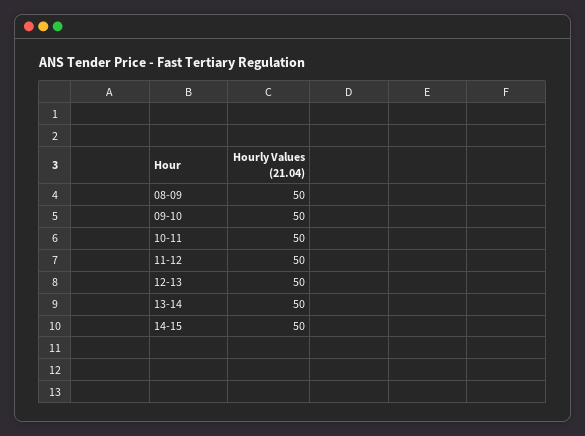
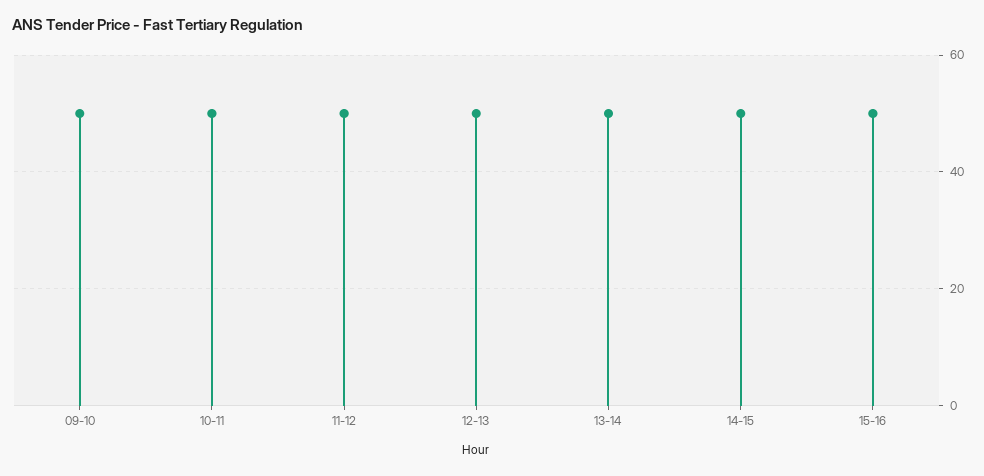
08-09: 50 -> none
15-16: none -> 50

